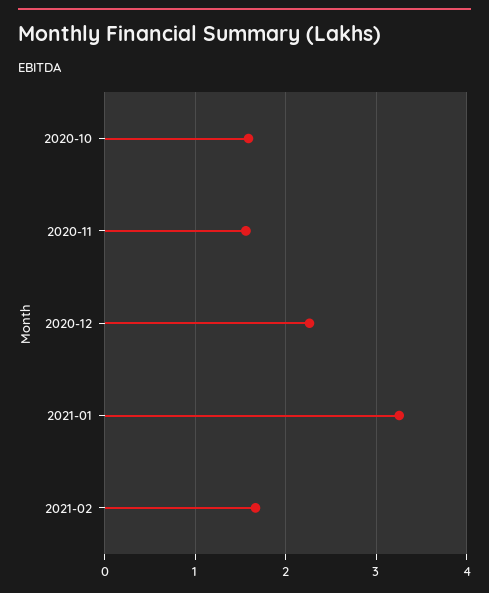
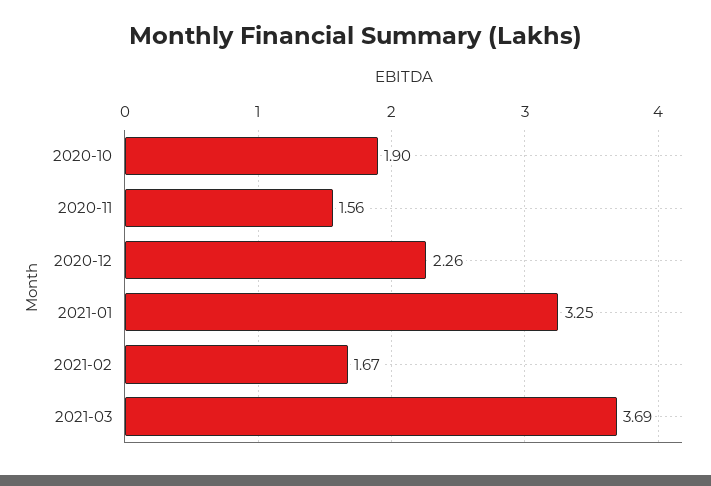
2020-10: 1.6 -> 1.9
2021-03: none -> 3.69

